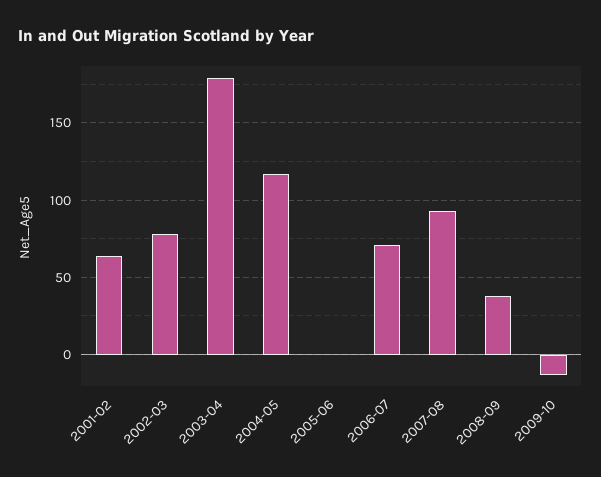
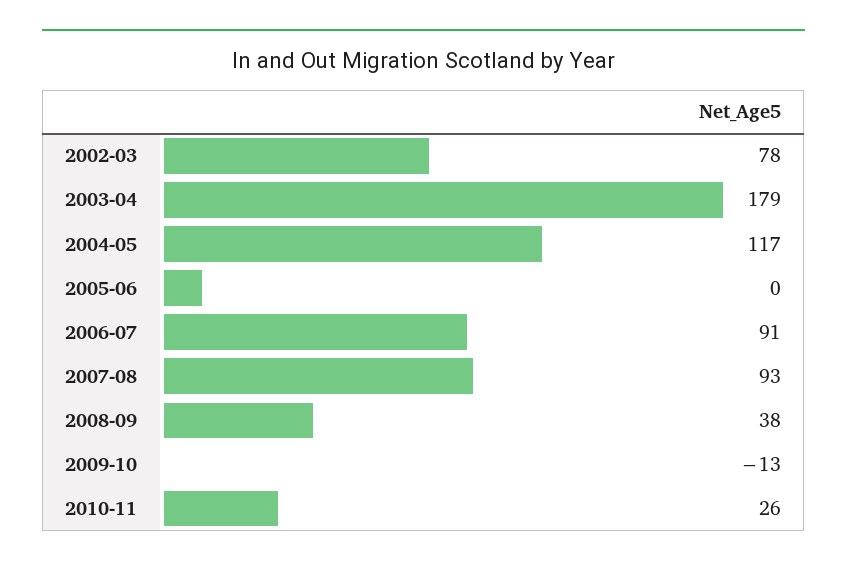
2001-02: 65 -> none
2006-07: 70 -> 91
2010-11: none -> 26

